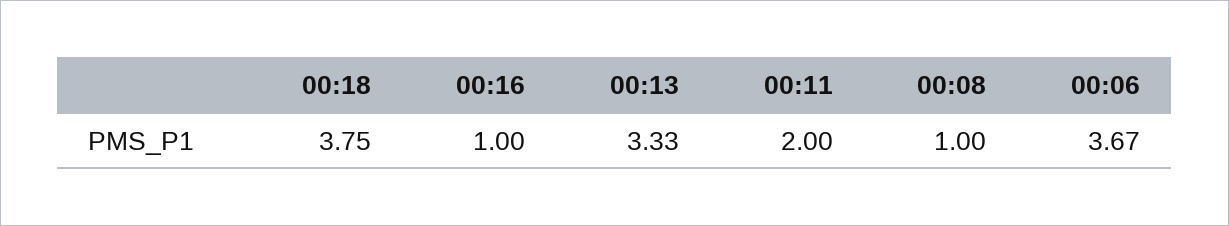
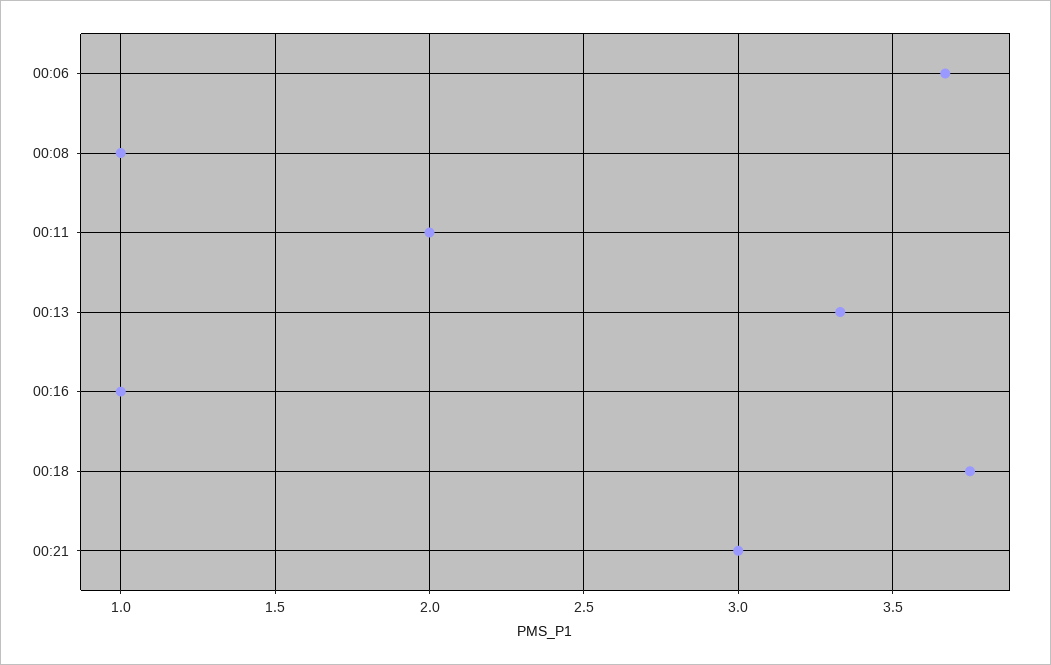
00:21: none -> 3

